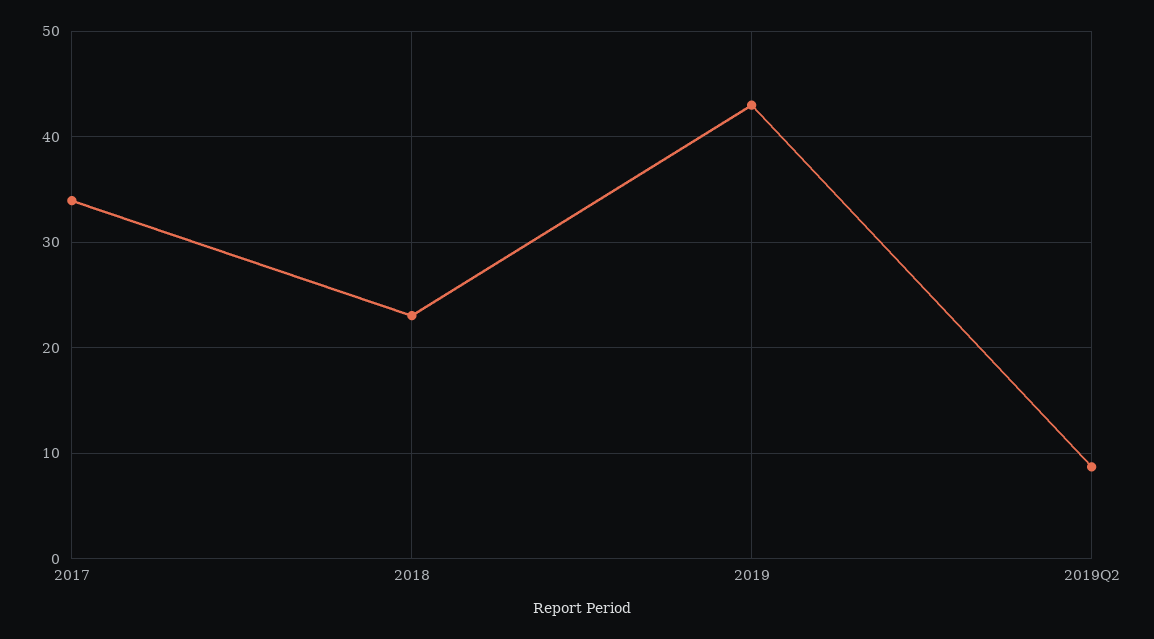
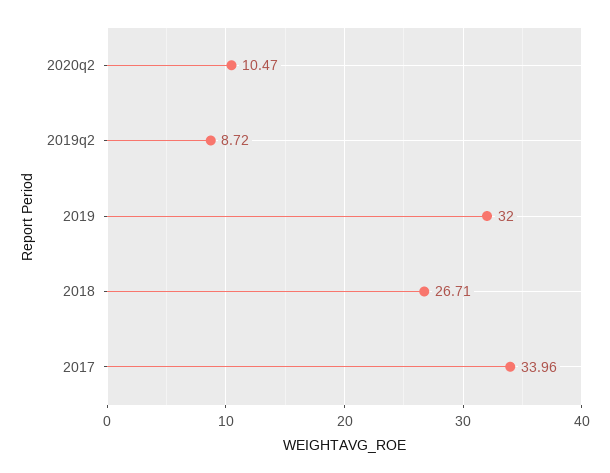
2018: 23 -> 26.71
2019: 43 -> 32
2020q2: none -> 10.47

